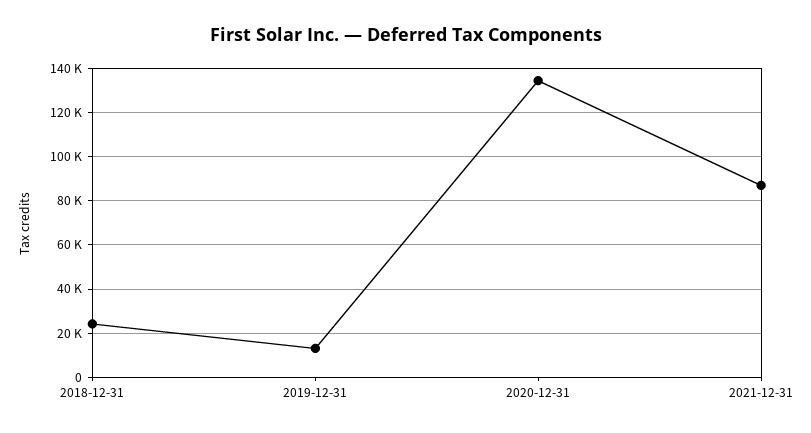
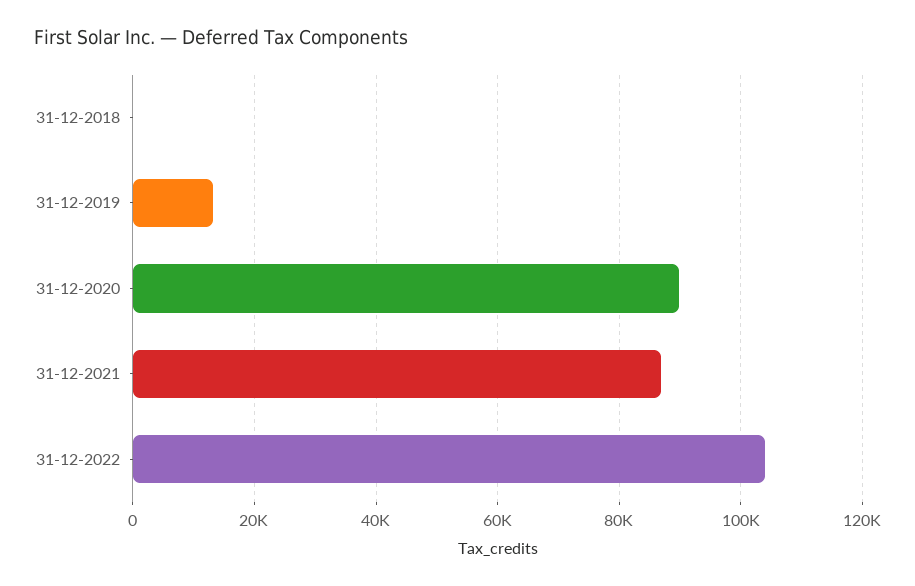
2018-12-31: 25000 -> 0
2020-12-31: 135000 -> 90000
31-12-2022: none -> 104000

